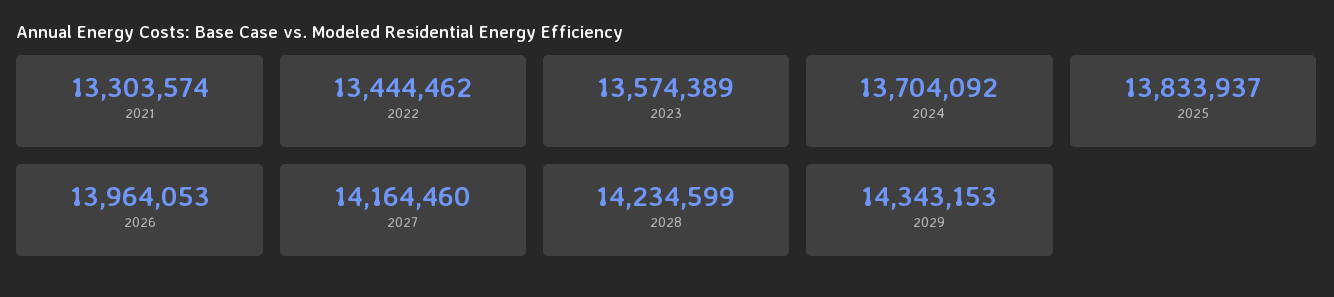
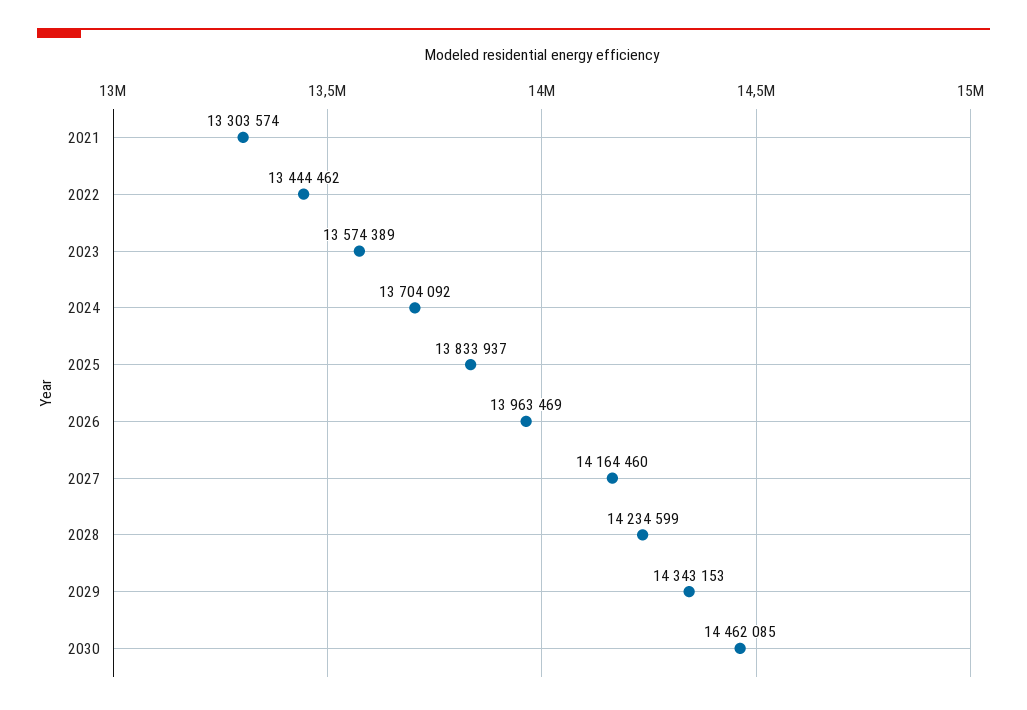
2026: 13964053 -> 13963469
2030: none -> 14462085

